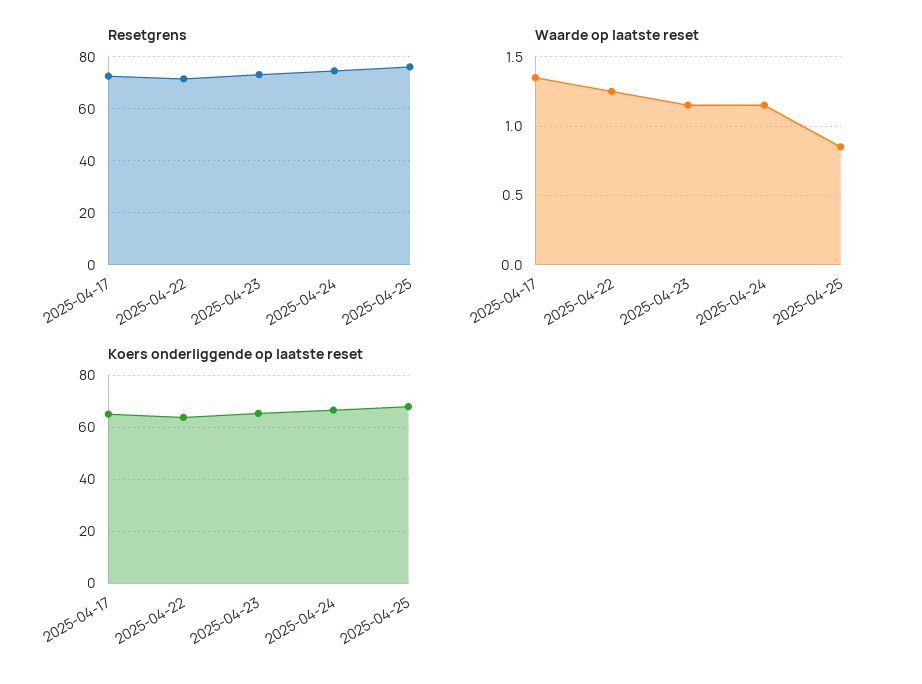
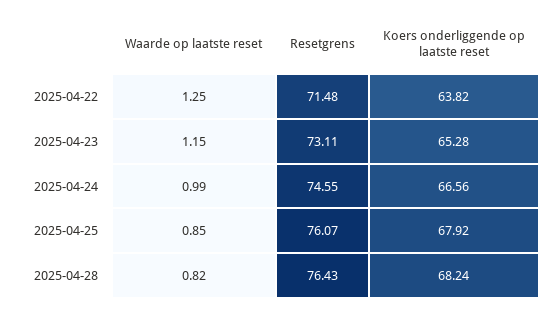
Resetgrens, 2025-04-17: 72.5 -> none
Waarde op laatste reset, 2025-04-17: 1.35 -> none
Waarde op laatste reset, 2025-04-24: 1.15 -> 0.99
Koers onderliggende op laatste reset, 2025-04-17: 65 -> none
Waarde op laatste reset, 2025-04-28: none -> 0.82
Resetgrens, 2025-04-28: none -> 76.43
Koers onderliggende op laatste reset, 2025-04-28: none -> 68.24

